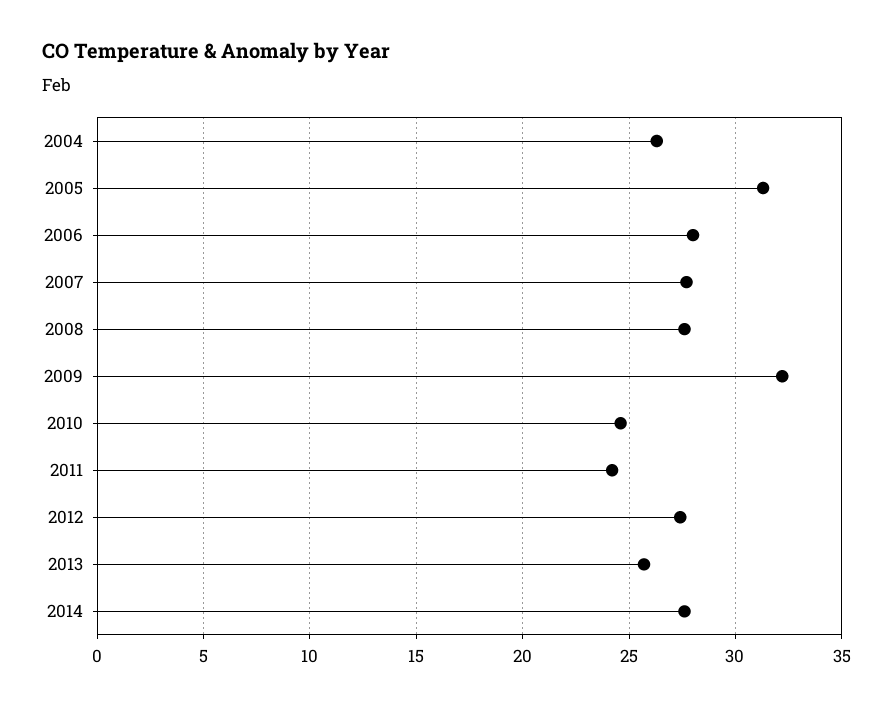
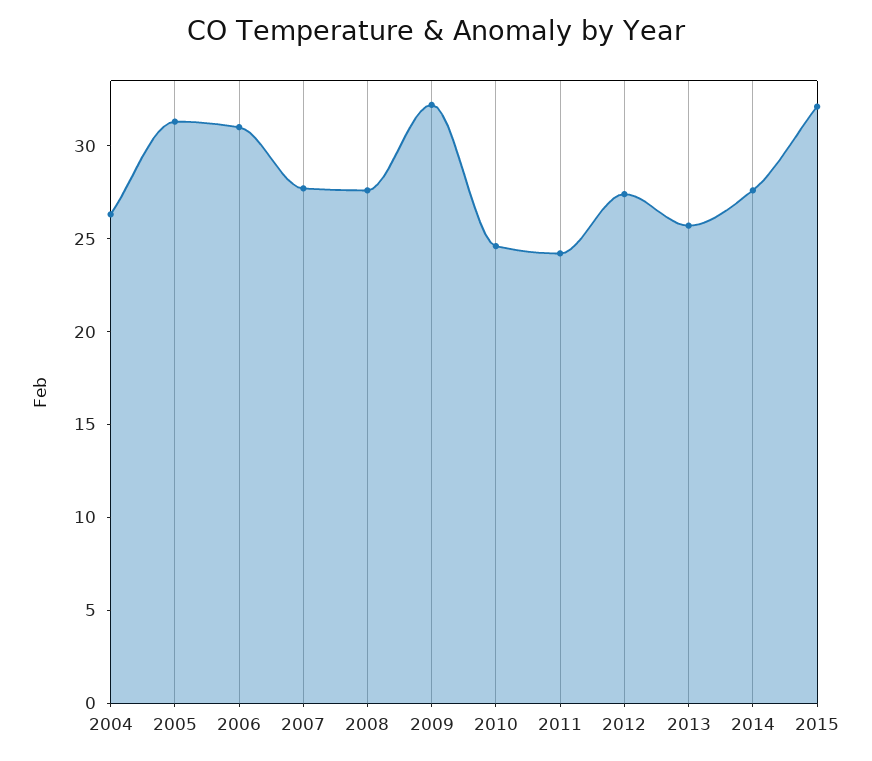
2006: 28 -> 31
2015: none -> 32

